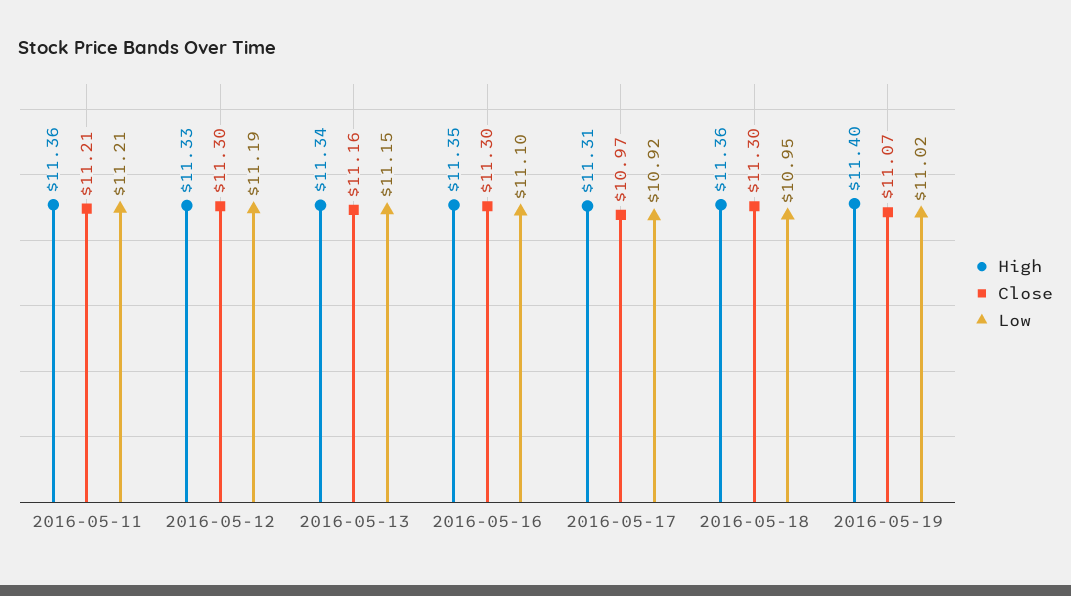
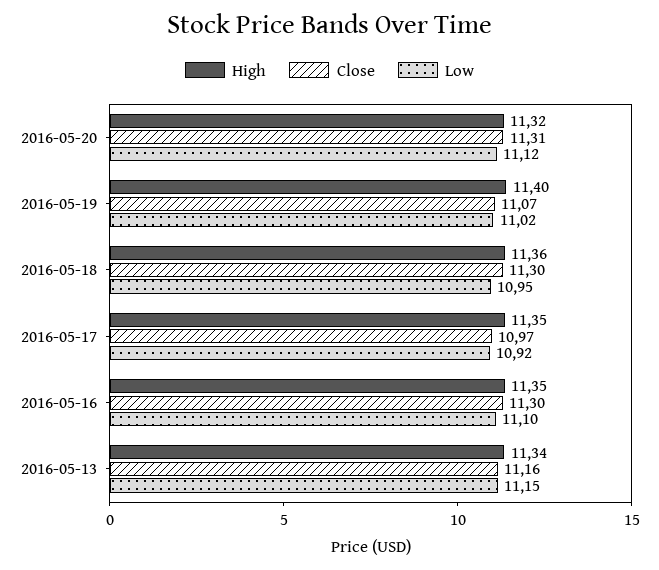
High, 2016-05-11: 11.36 -> none
Close, 2016-05-11: 11.21 -> none
Low, 2016-05-11: 11.21 -> none
High, 2016-05-12: 11.33 -> none
Close, 2016-05-12: 11.3 -> none
Low, 2016-05-12: 11.19 -> none
High, 2016-05-17: 11.31 -> 11.35
High, 2016-05-20: none -> 11.32
Close, 2016-05-20: none -> 11.31
Low, 2016-05-20: none -> 11.12

